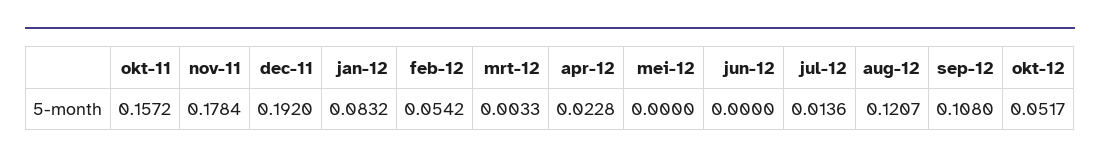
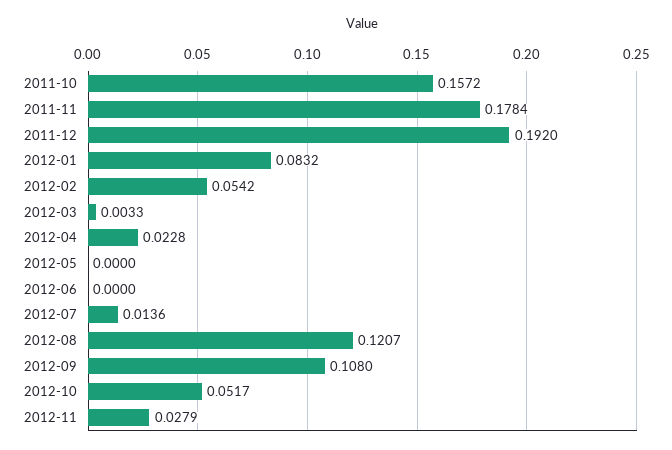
2012-11: none -> 0.0279

